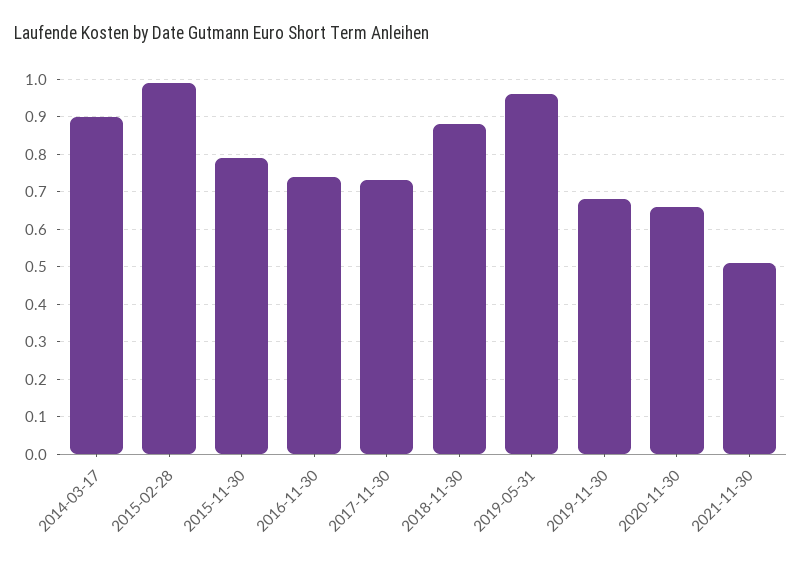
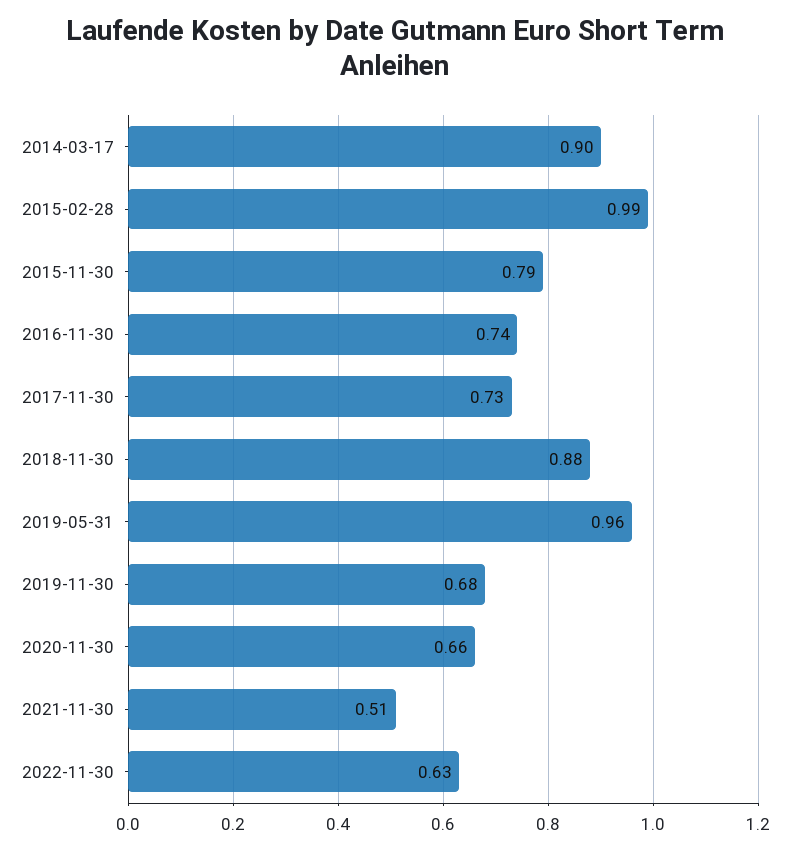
2022-11-30: none -> 0.63

